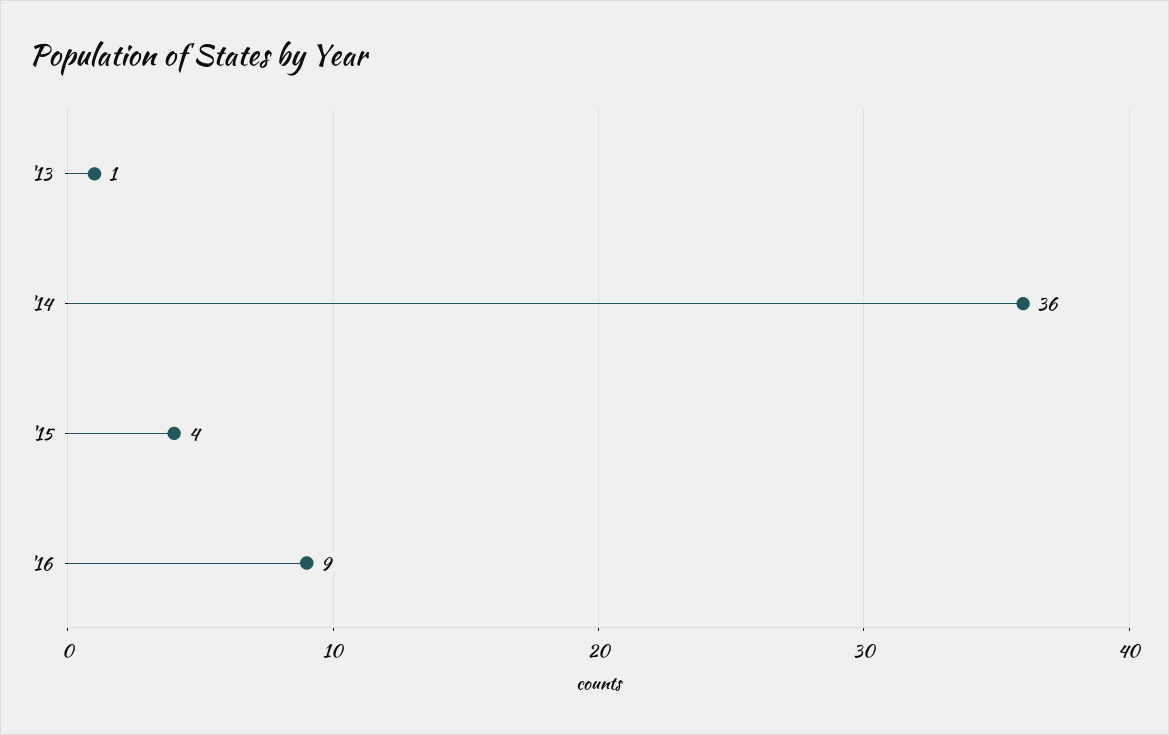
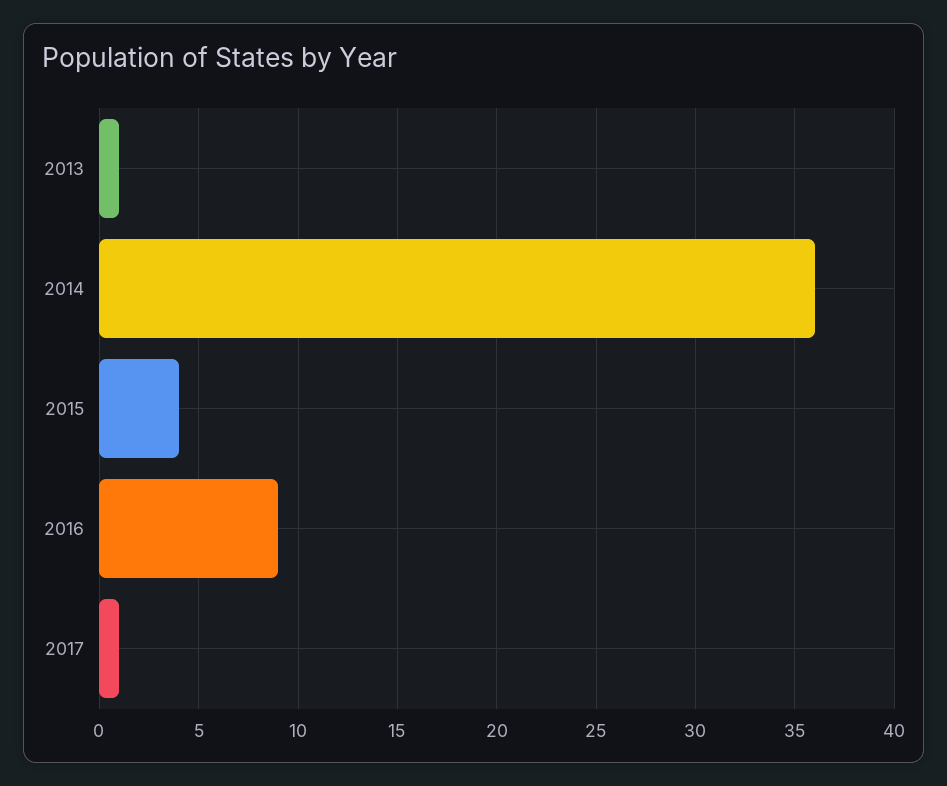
2017: none -> 1

